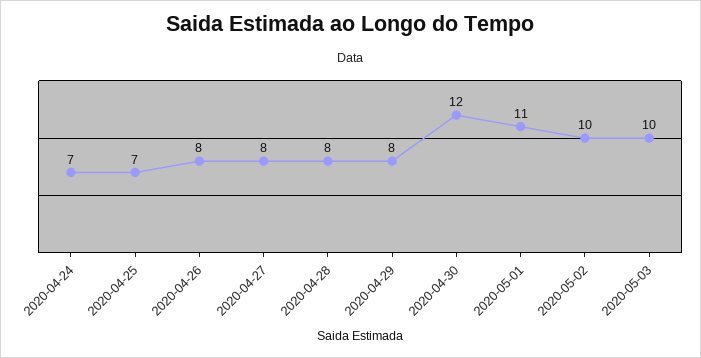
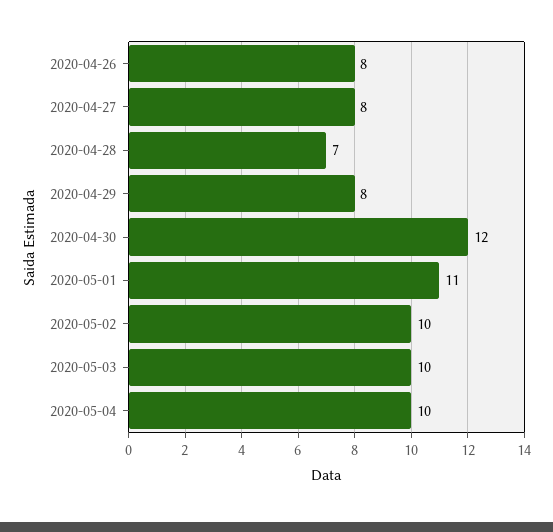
2020-04-24: 7 -> none
2020-04-25: 7 -> none
2020-04-28: 8 -> 7
2020-05-04: none -> 10

